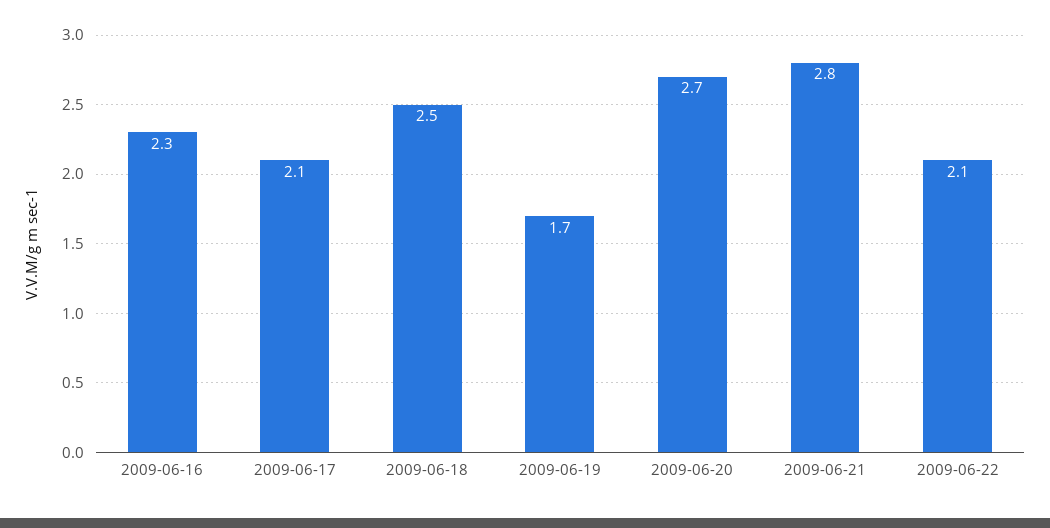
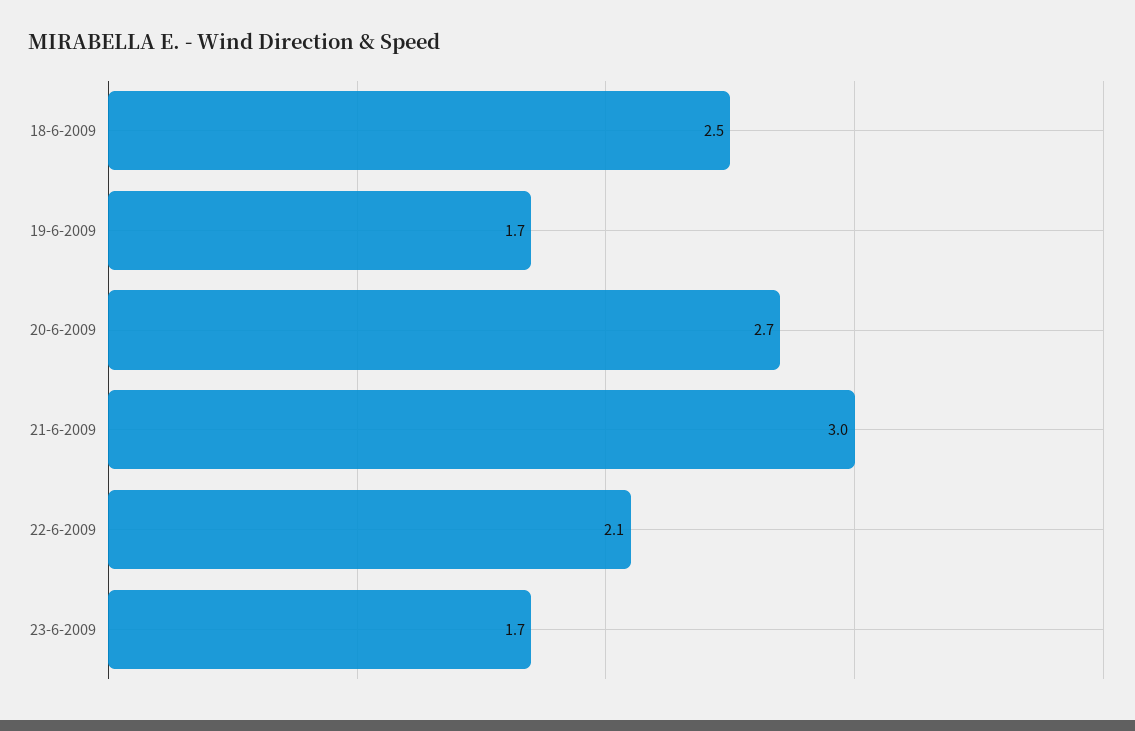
2009-06-16: 2.3 -> none
2009-06-17: 2.1 -> none
2009-06-21: 2.8 -> 3
23-6-2009: none -> 1.7

